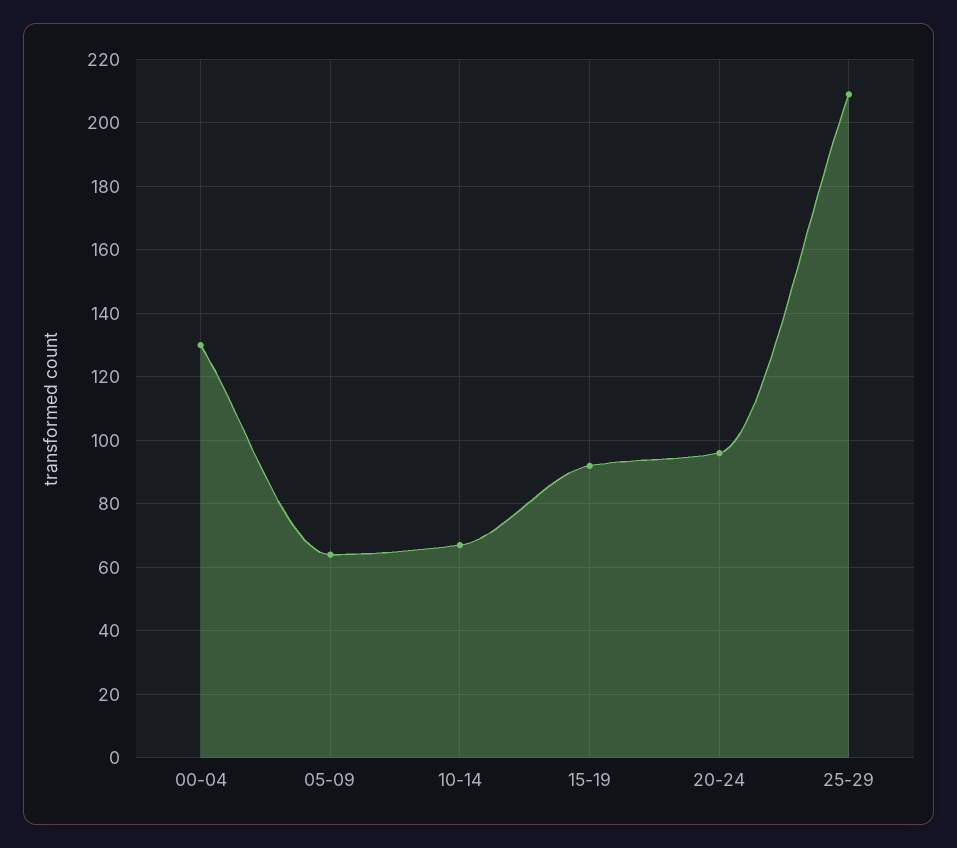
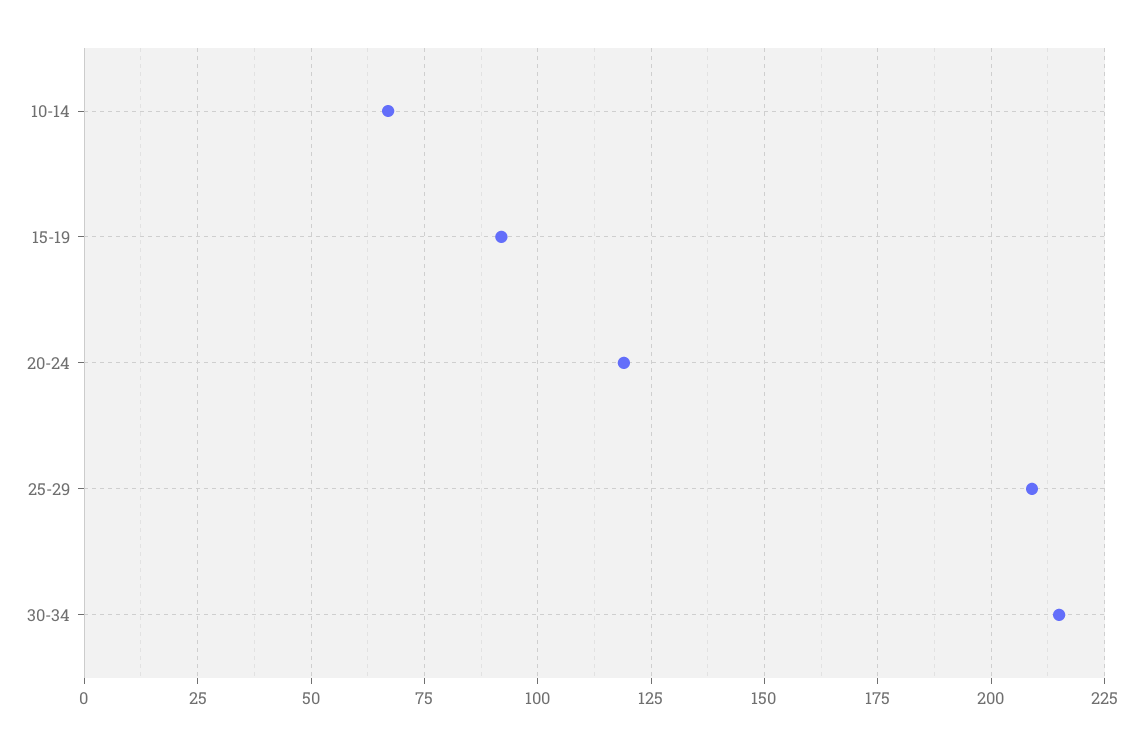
00-04: 130 -> none
05-09: 65 -> none
20-24: 95 -> 120
30-34: none -> 215

